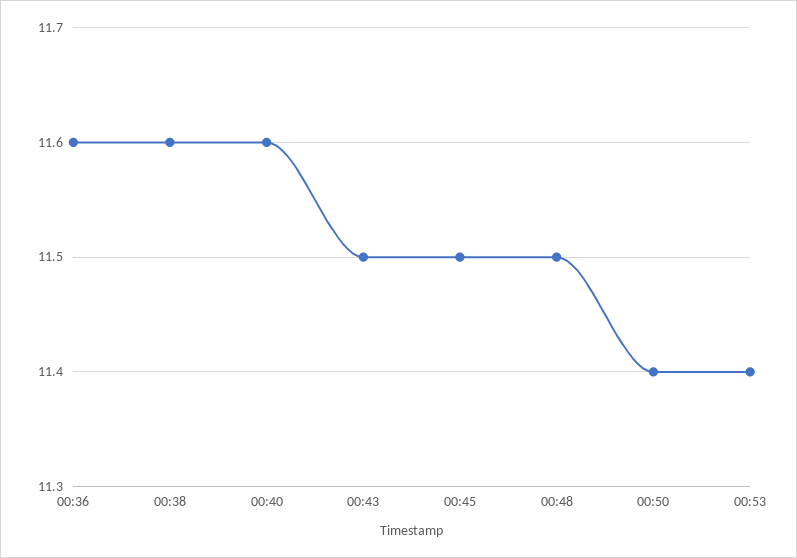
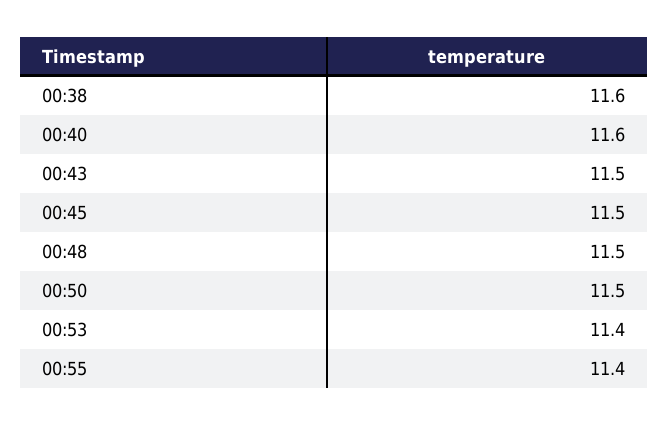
00:36: 11.6 -> none
00:50: 11.4 -> 11.5
00:55: none -> 11.4

